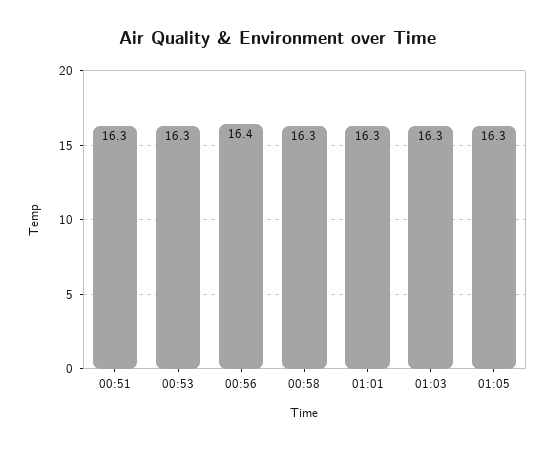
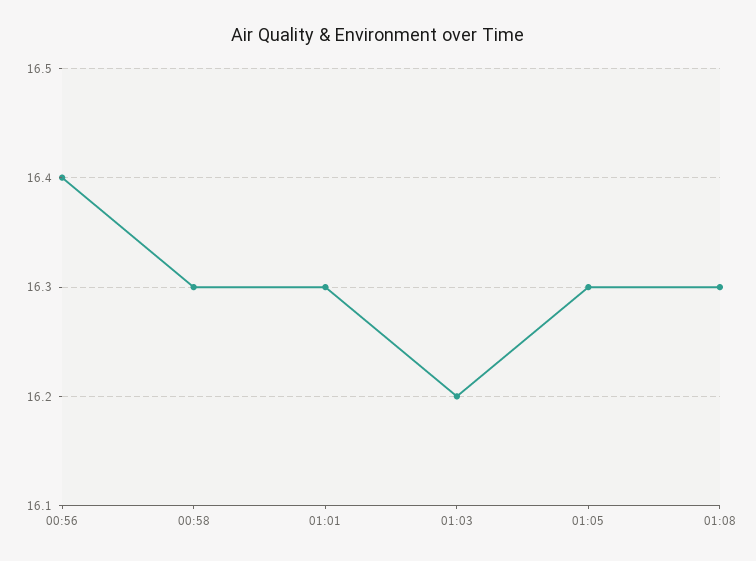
00:51: 16.3 -> none
00:53: 16.3 -> none
01:03: 16.3 -> 16.2
01:08: none -> 16.3

